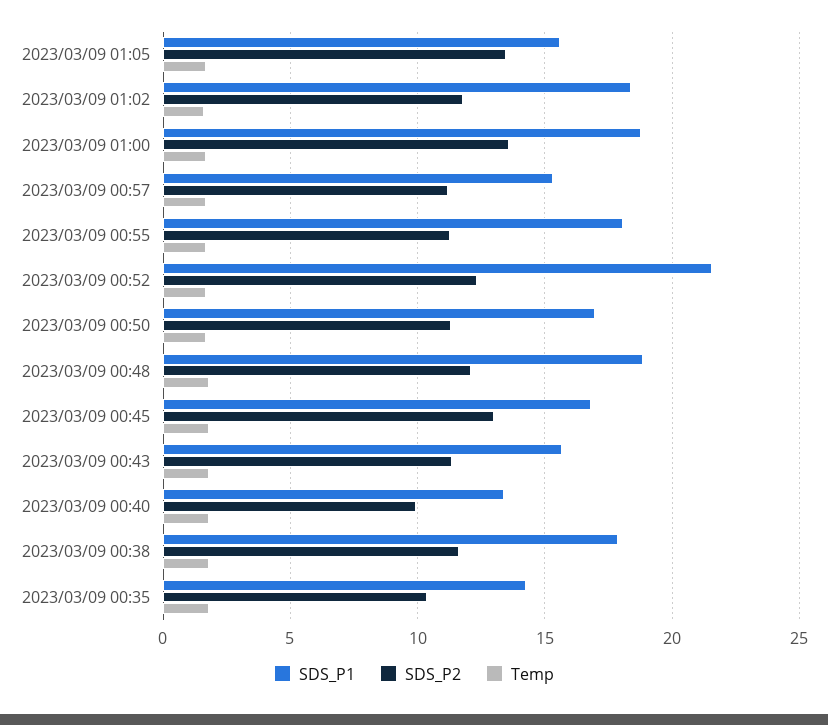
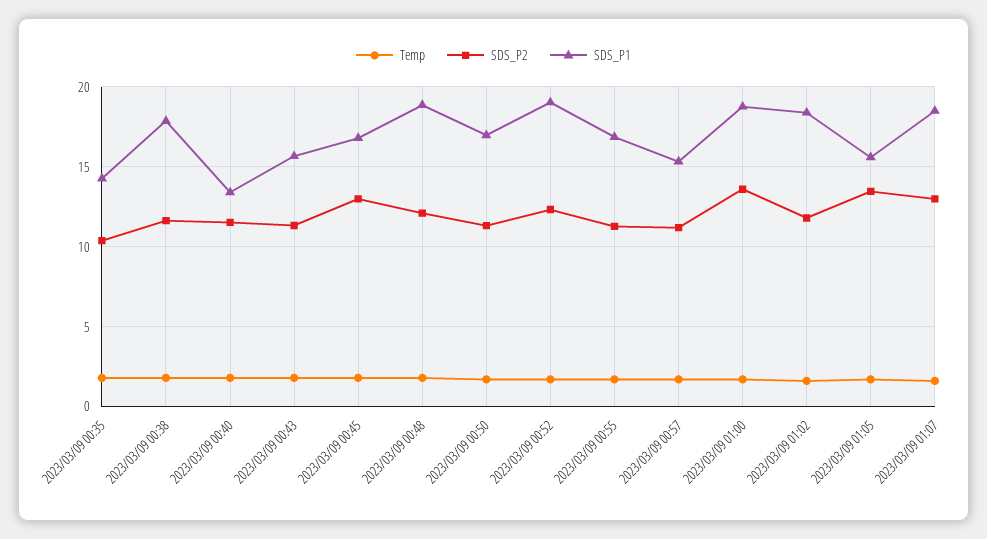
SDS_P1, 2023/03/09 00:55: 18 -> 17
SDS_P1, 2023/03/09 00:52: 21.5 -> 19
SDS_P2, 2023/03/09 00:40: 10 -> 11.5
Temp, 2023/03/09 01:07: none -> 1.5
SDS_P2, 2023/03/09 01:07: none -> 13
SDS_P1, 2023/03/09 01:07: none -> 18.5

